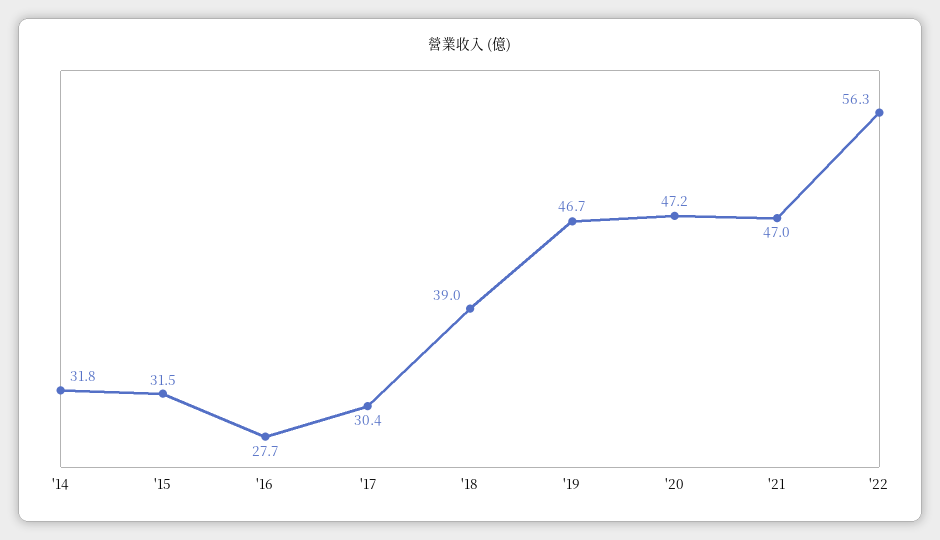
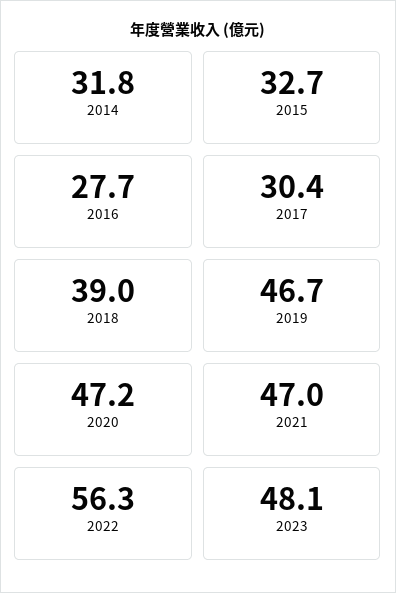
'15: 31.5 -> 32.7
2023: none -> 48.1

